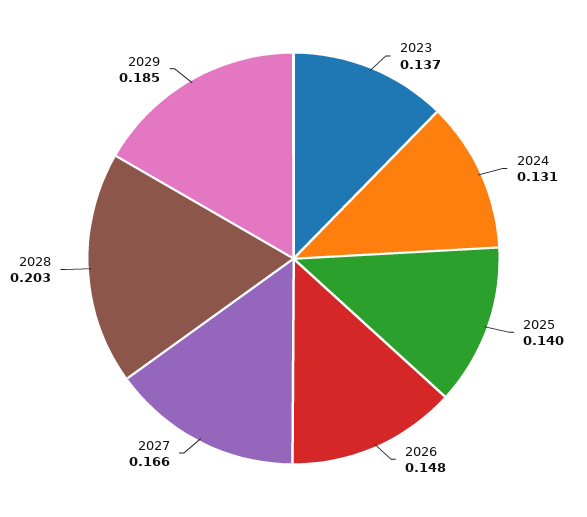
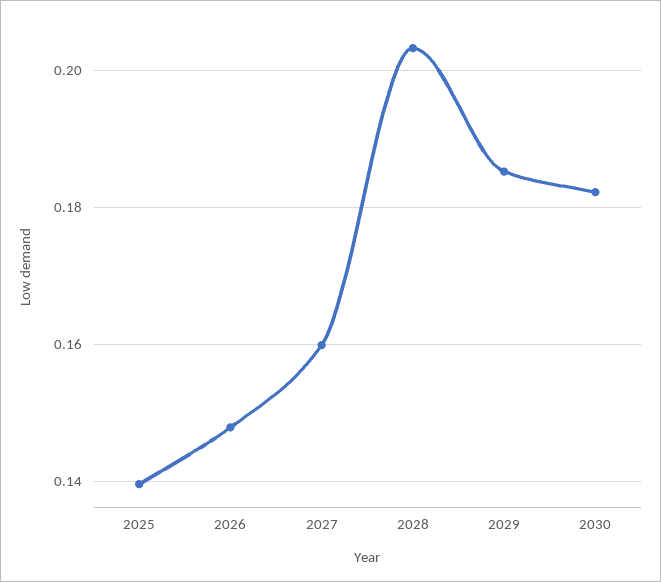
2023: 0.137 -> none
2024: 0.131 -> none
2027: 0.166 -> 0.16
2030: none -> 0.182

